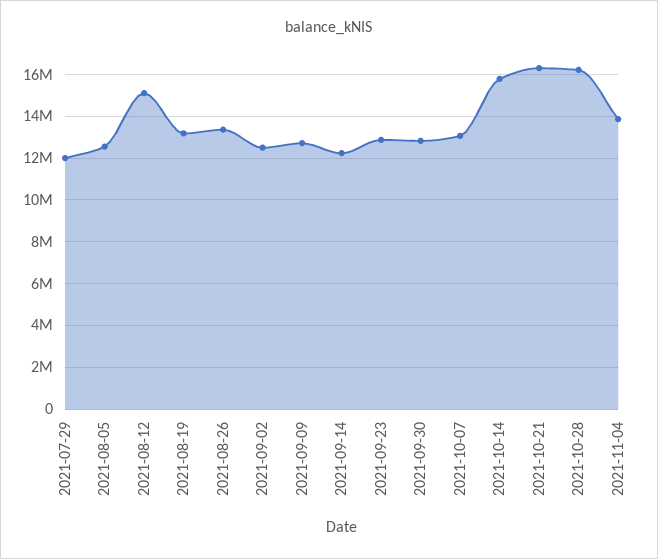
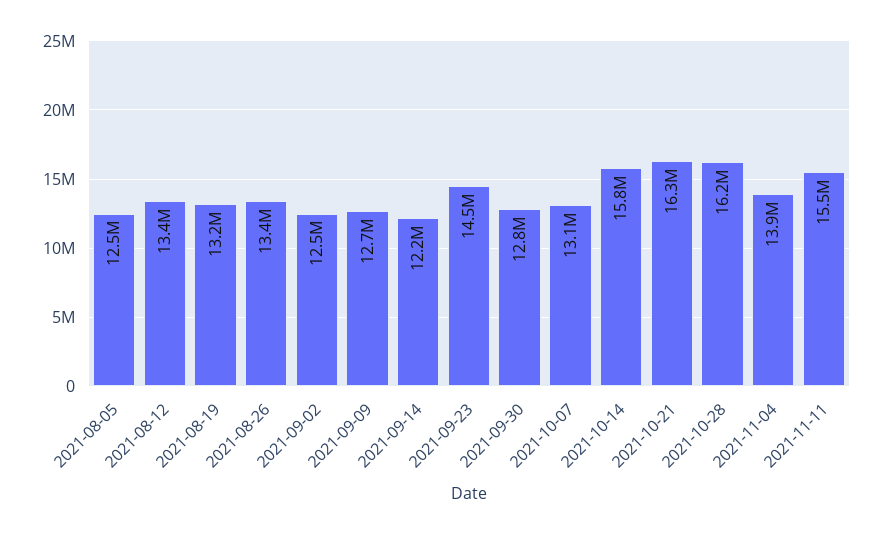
2021-07-29: 12000000 -> none
2021-08-12: 15000000 -> 13400000
2021-09-23: 13000000 -> 14500000
2021-11-11: none -> 15500000

